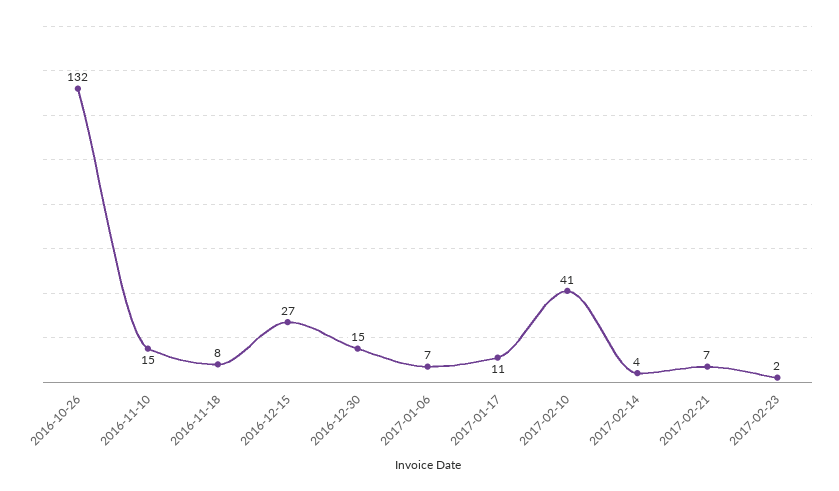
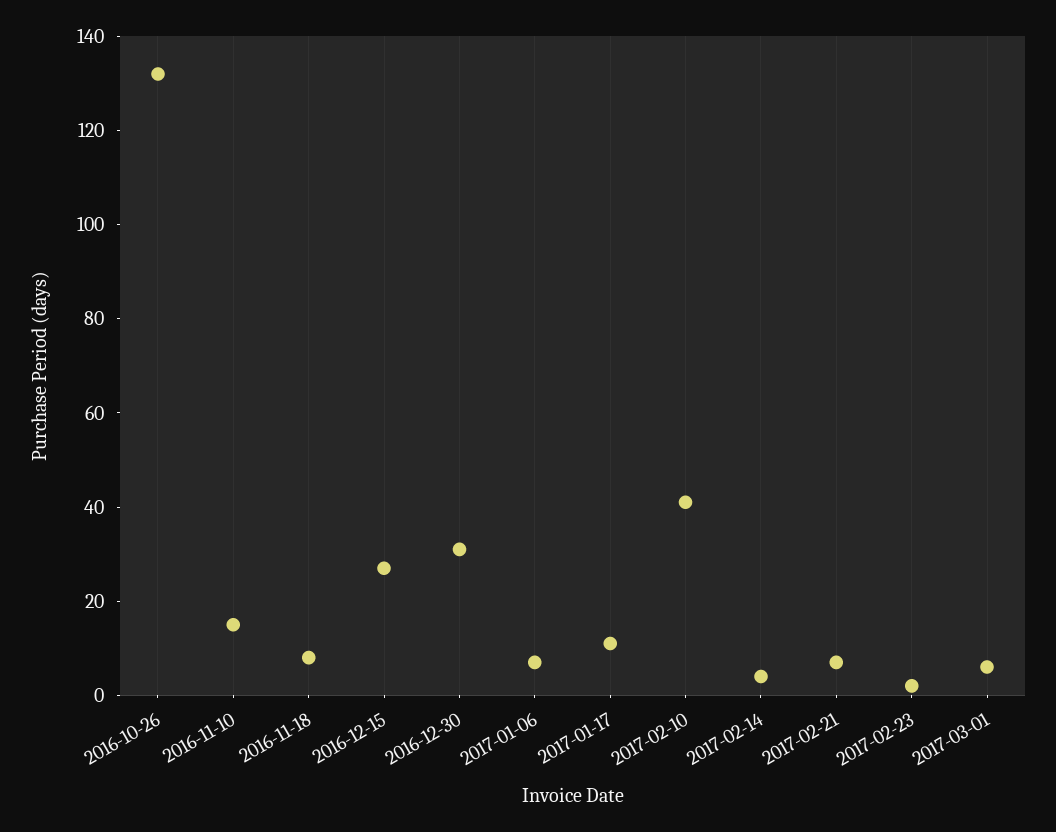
2016-12-30: 15 -> 30
2017-03-01: none -> 5

